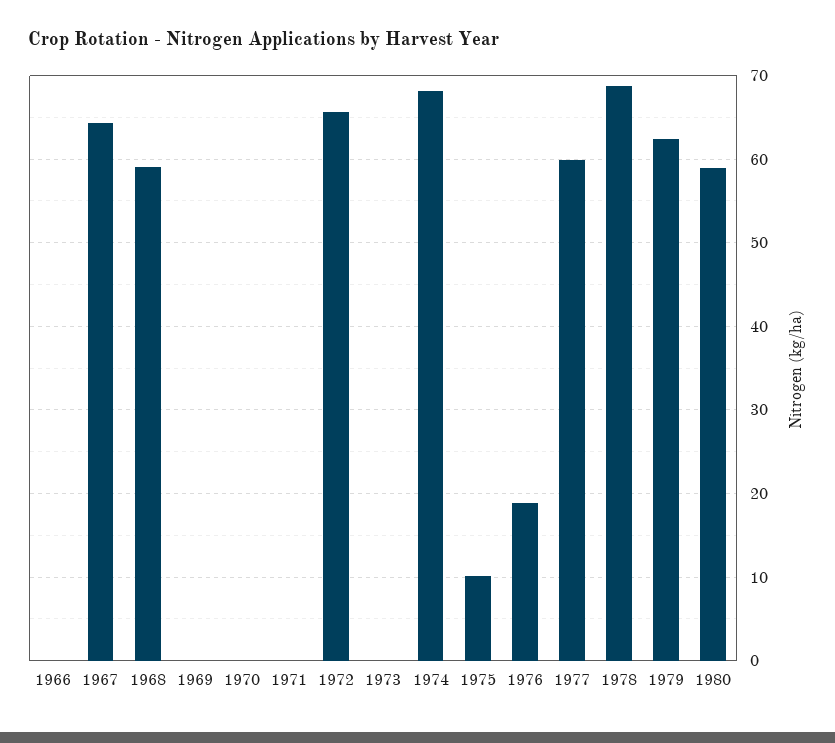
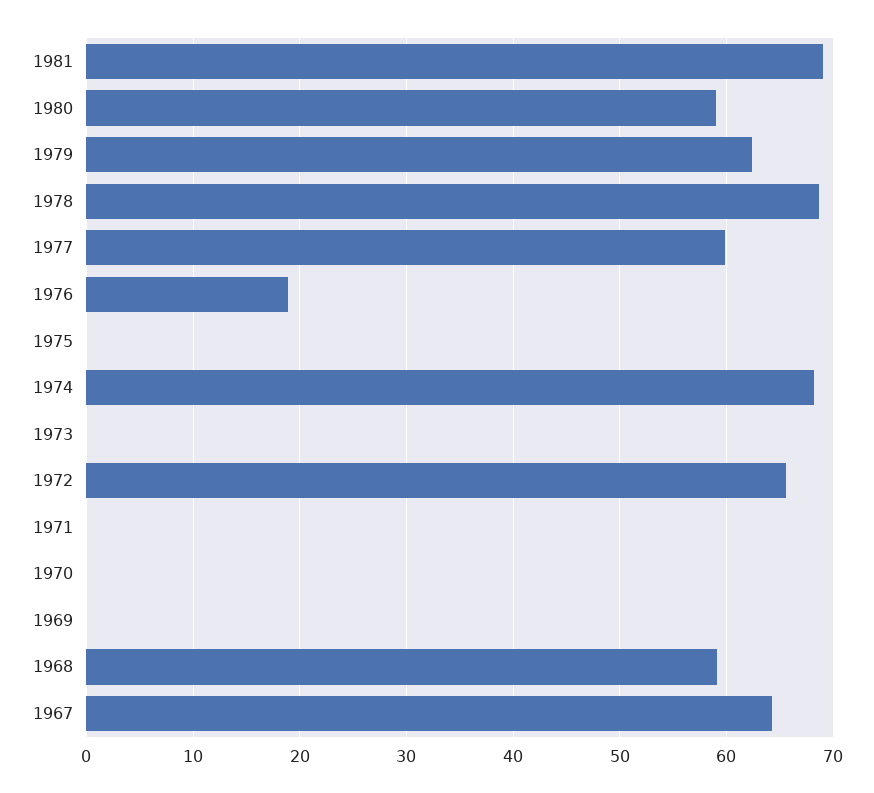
1966: 0 -> none
1975: 10 -> 0
1981: none -> 69

